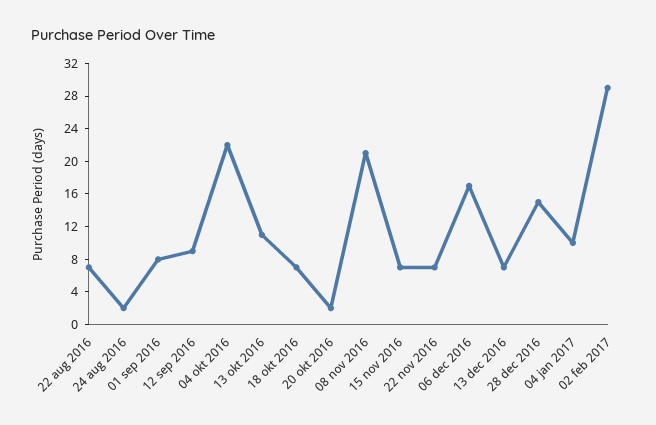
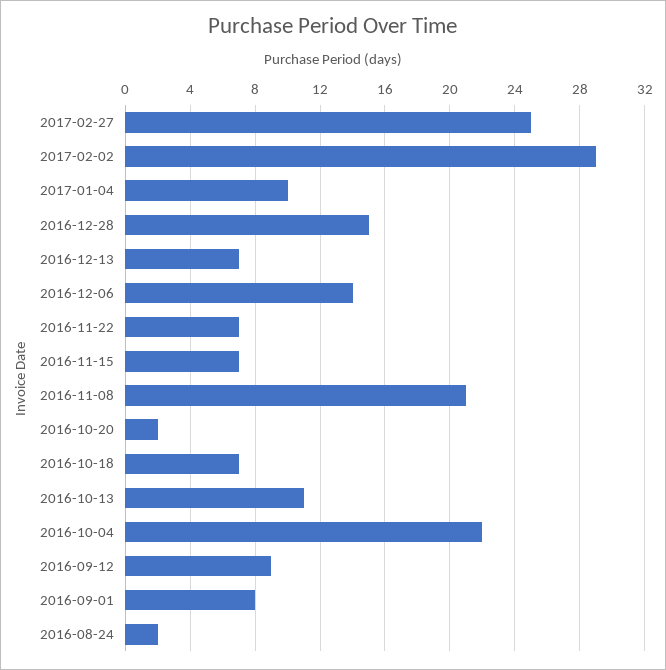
22 aug 2016: 7 -> none
06 dec 2016: 17 -> 14
2017-02-27: none -> 25

